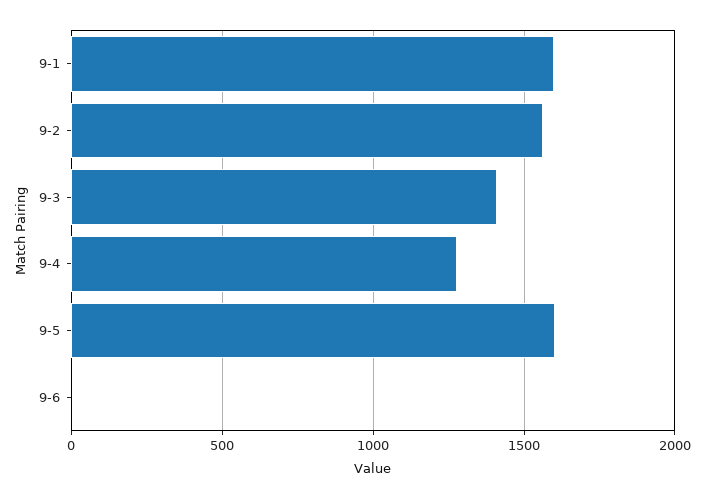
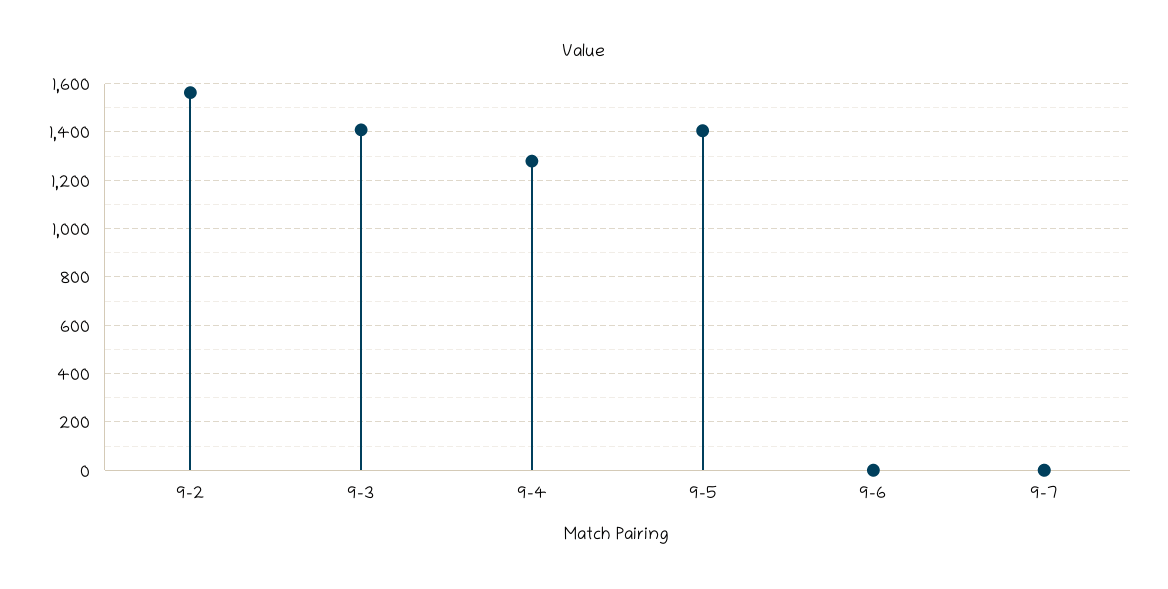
9-1: 1600 -> none
9-5: 1600 -> 1400
9-7: none -> 0

